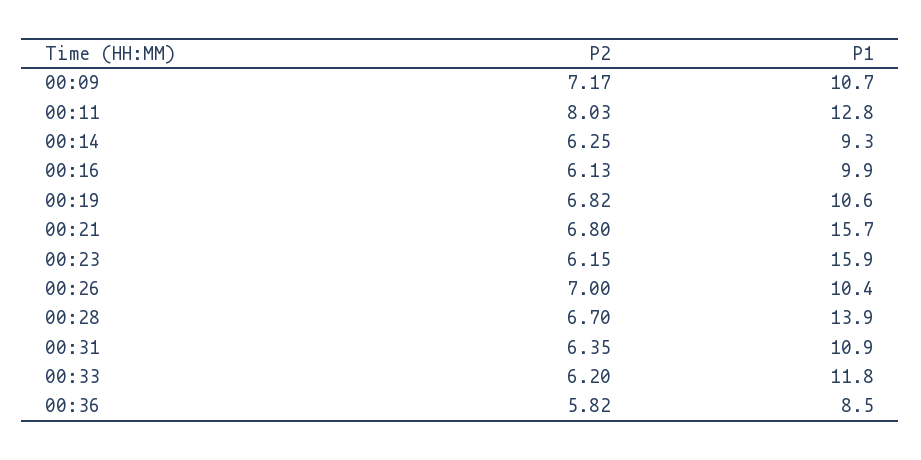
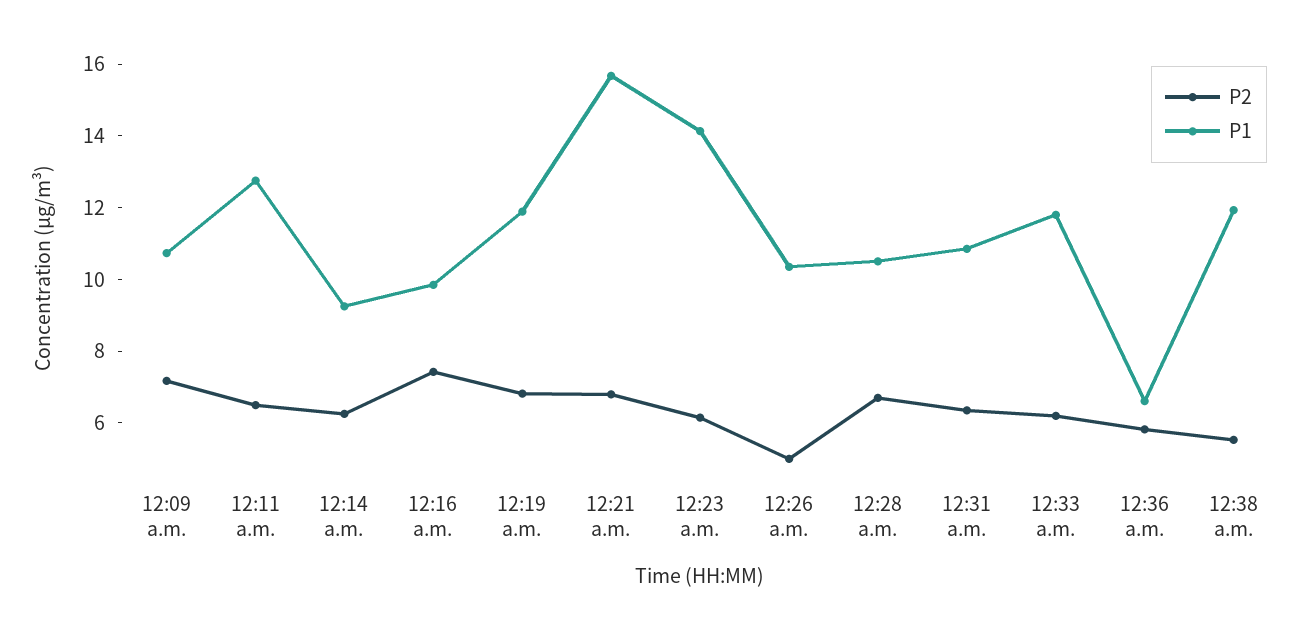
P2, 00:11: 8.03 -> 6.5
P2, 00:16: 6.13 -> 7.5
P1, 00:19: 10.6 -> 12
P1, 00:23: 15.9 -> 14
P2, 00:26: 7 -> 5
P1, 00:28: 13.9 -> 10.5
P1, 00:36: 8.5 -> 6.5
P2, 12:38 a.m.: none -> 5.5
P1, 12:38 a.m.: none -> 12

